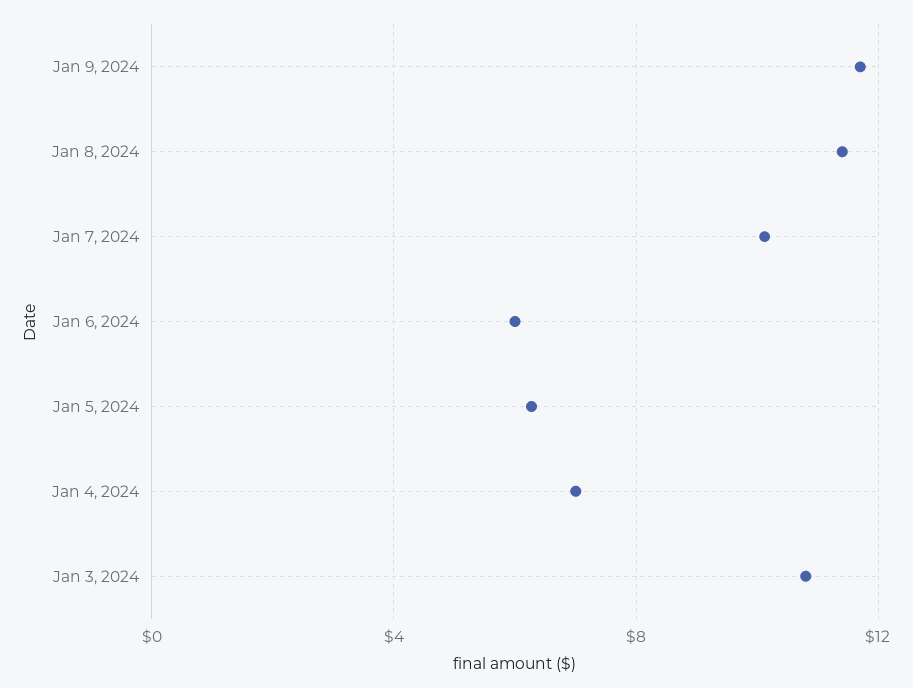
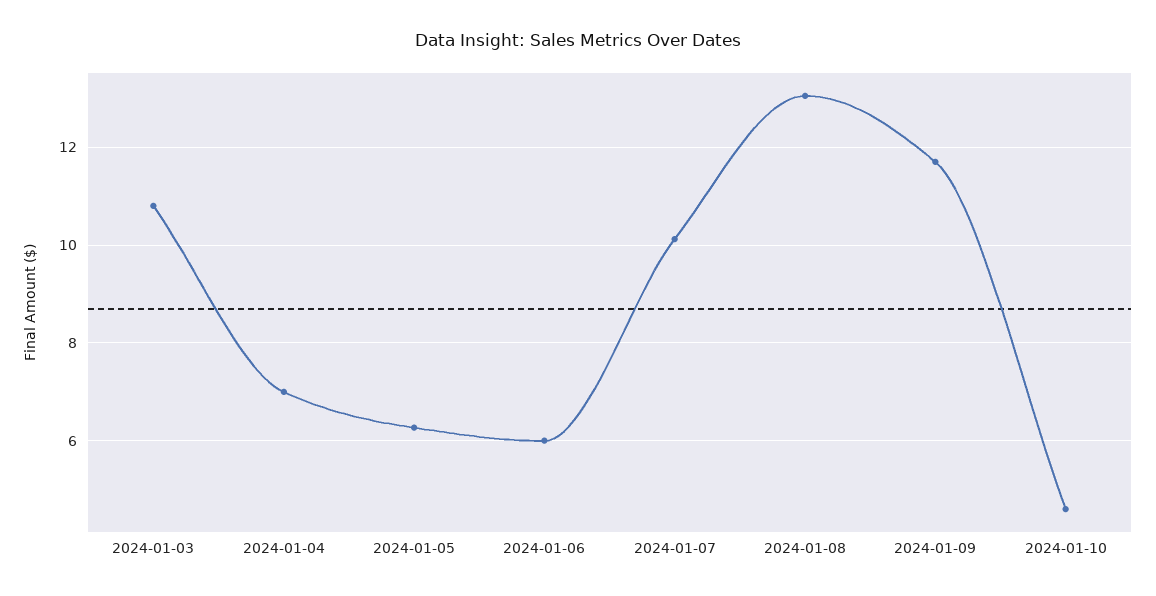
Jan 8, 2024: 11.5 -> 13
2024-01-10: none -> 4.6

